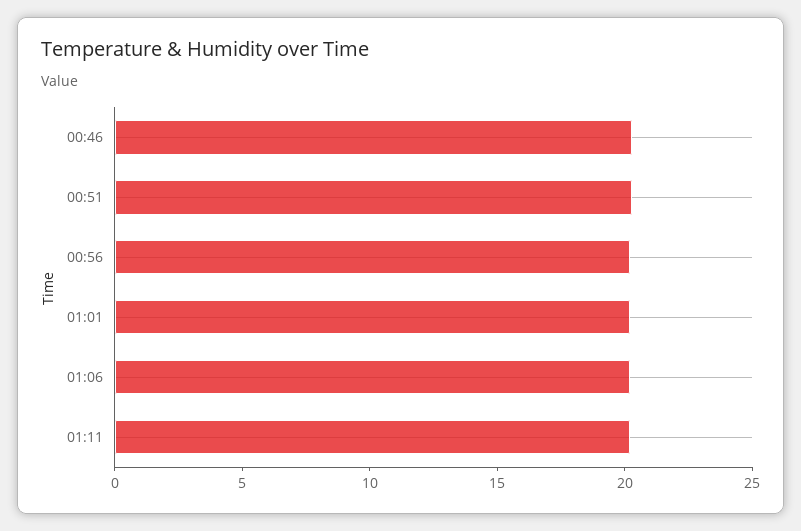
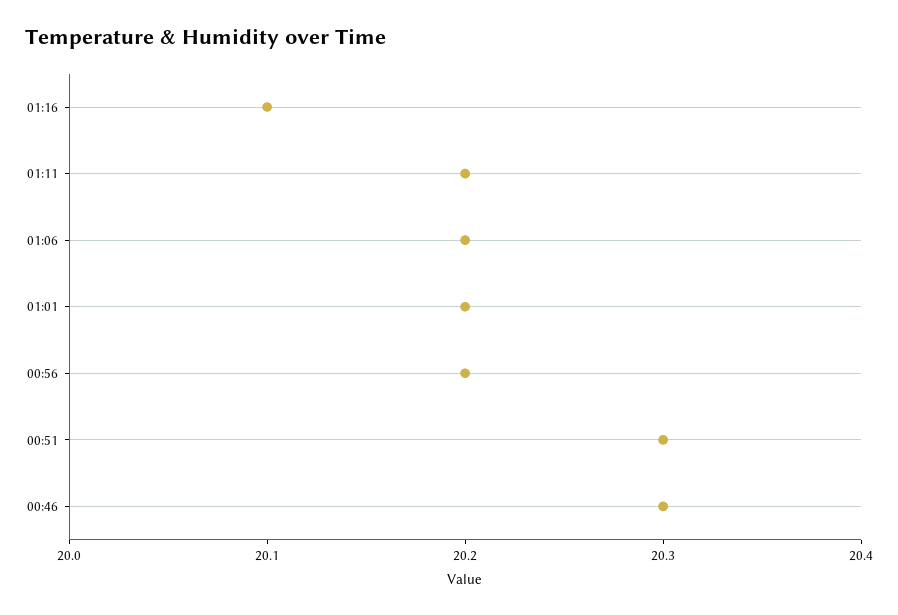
01:16: none -> 20.1

